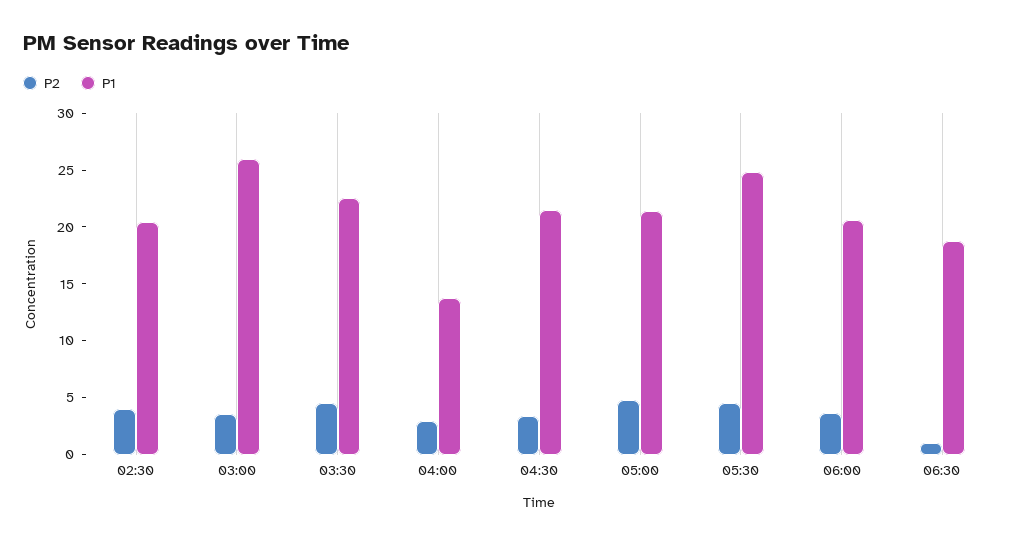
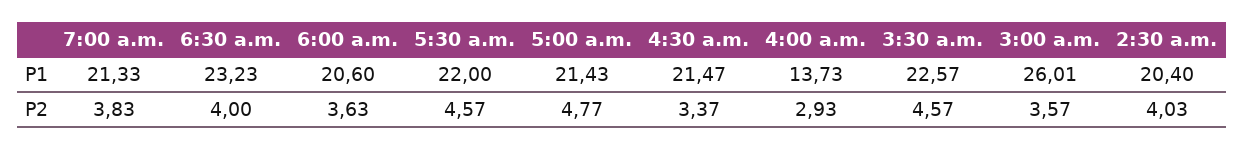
P1, 05:30: 25 -> 22
P2, 06:30: 1 -> 4
P1, 06:30: 19 -> 23.23
P1, 7:00 a.m.: none -> 21.33
P2, 7:00 a.m.: none -> 3.83

